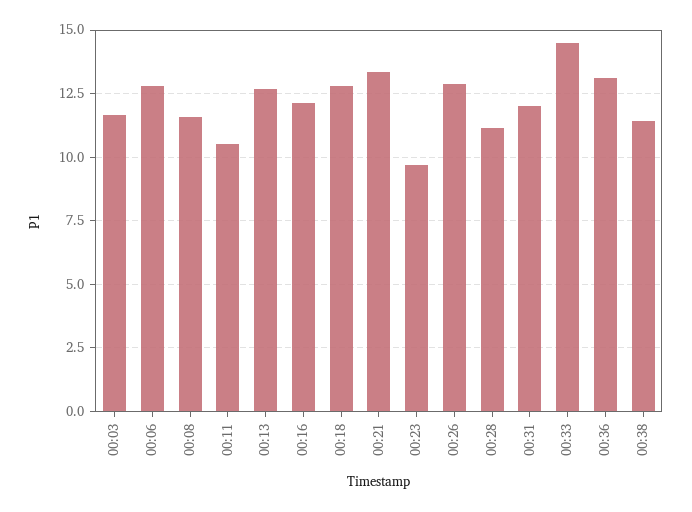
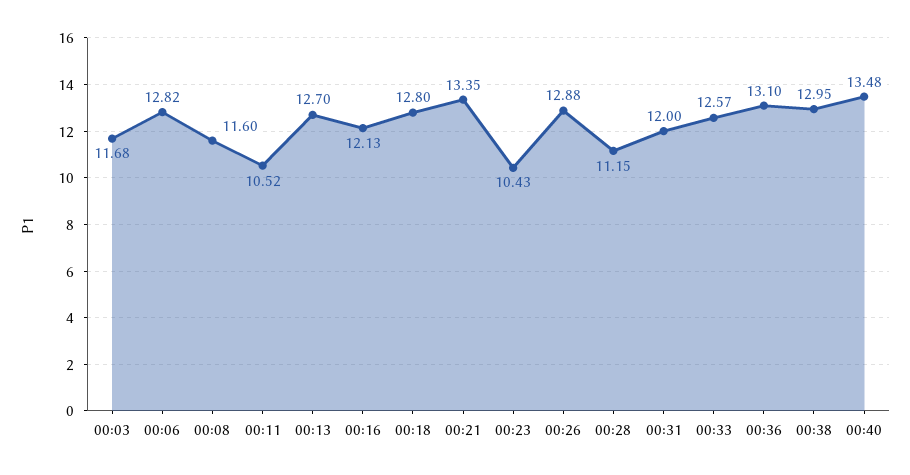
00:23: 9.75 -> 10.43
00:33: 14.5 -> 12.57
00:38: 11.5 -> 12.95
00:40: none -> 13.48

